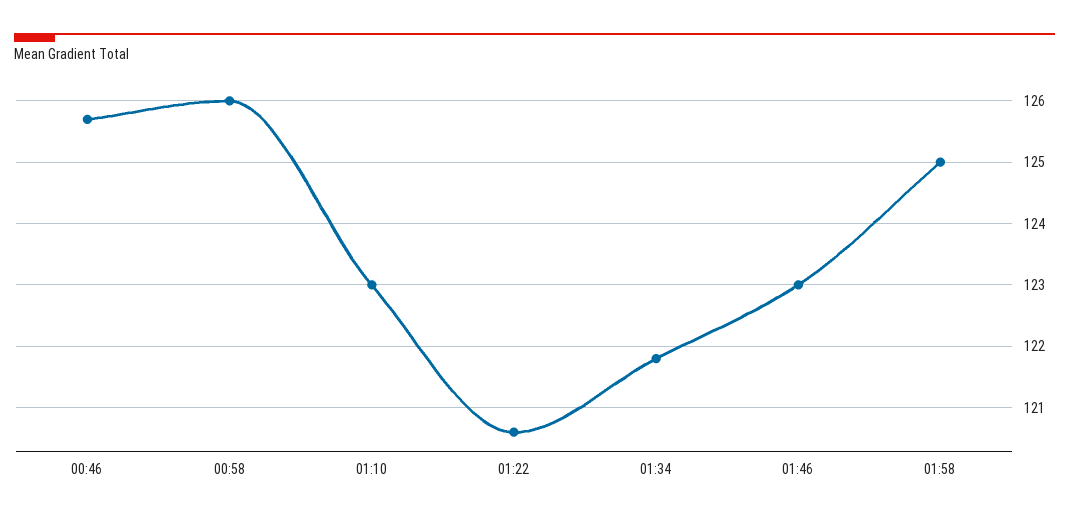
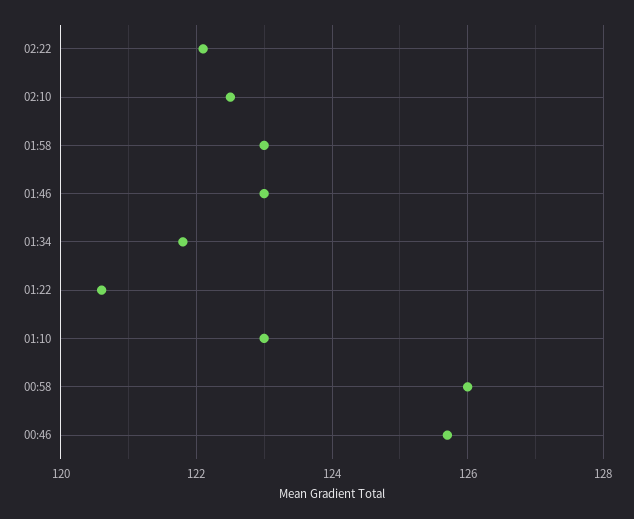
01:58: 125 -> 123
02:22: none -> 122
02:10: none -> 122.5

